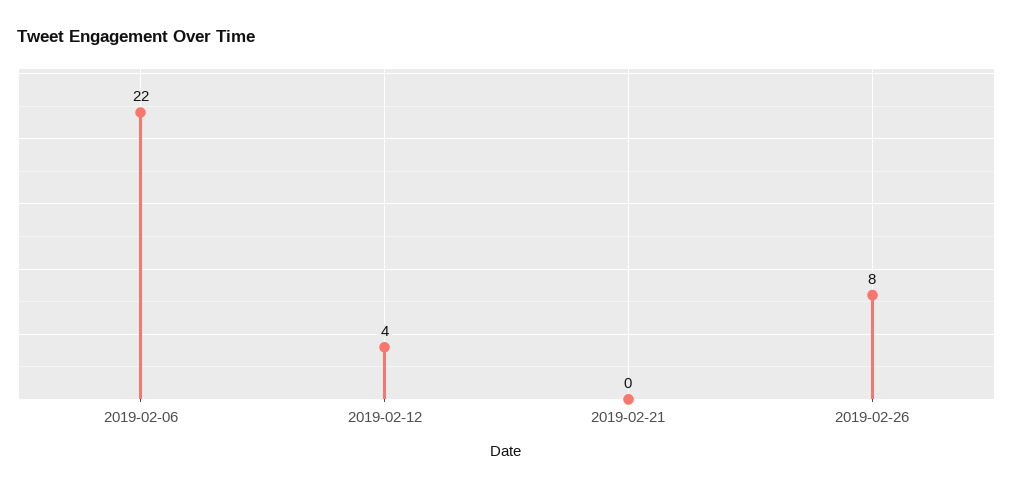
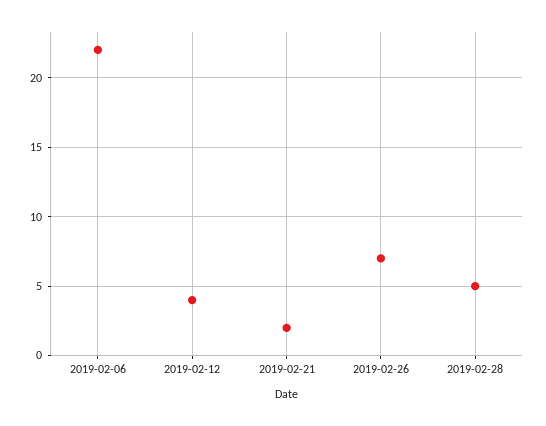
2019-02-21: 0 -> 2
2019-02-26: 8 -> 7
2019-02-28: none -> 5

